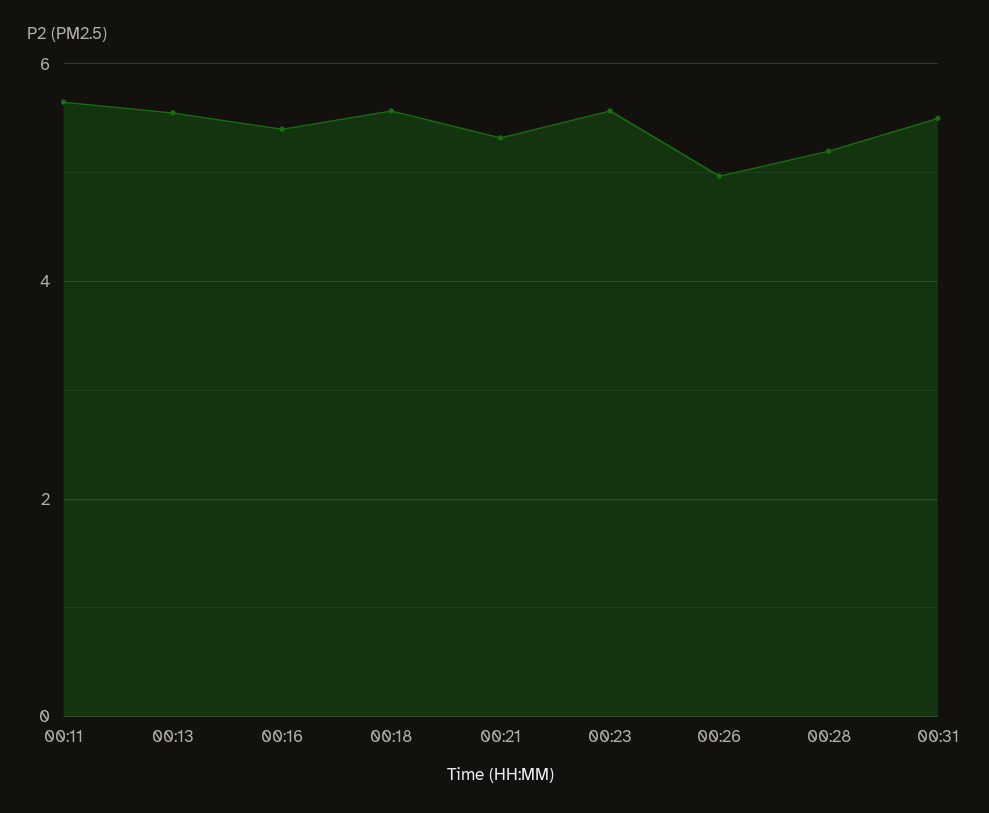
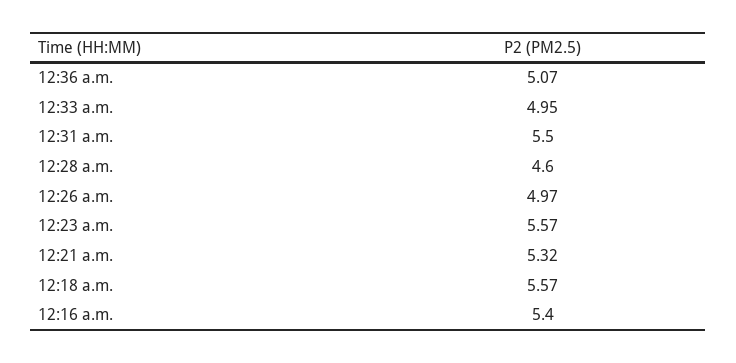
00:11: 5.6 -> none
00:13: 5.6 -> none
00:28: 5.2 -> 4.6
12:36 a.m.: none -> 5.07
12:33 a.m.: none -> 4.95

